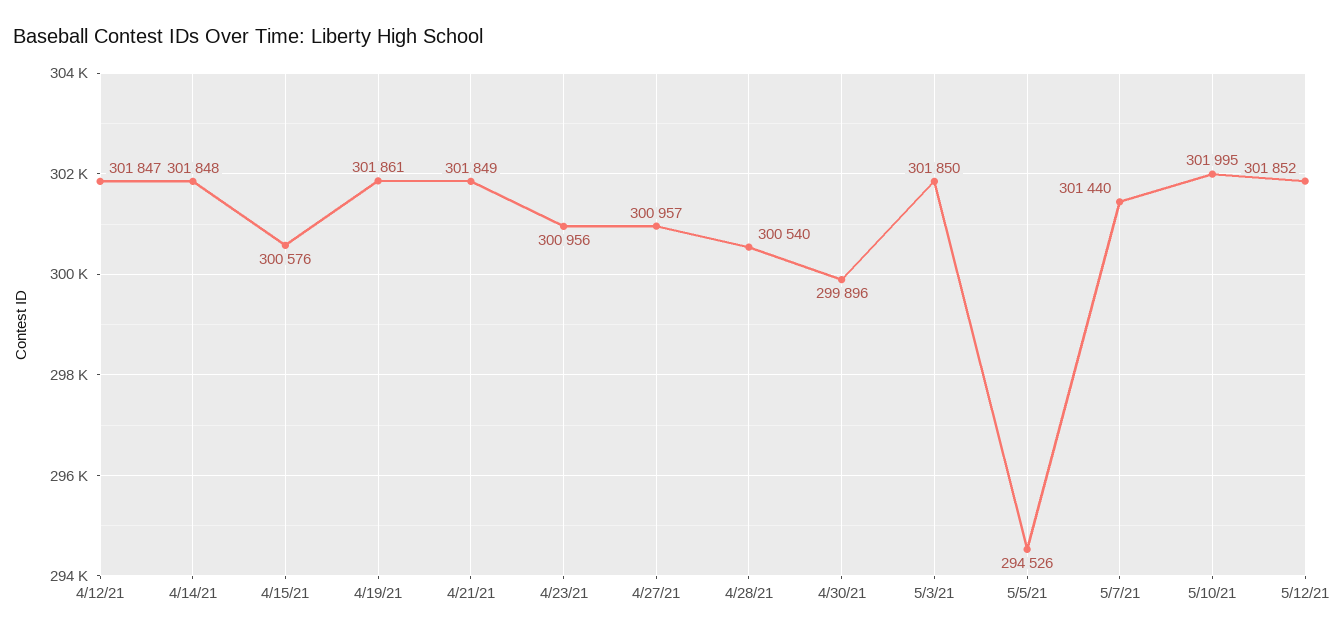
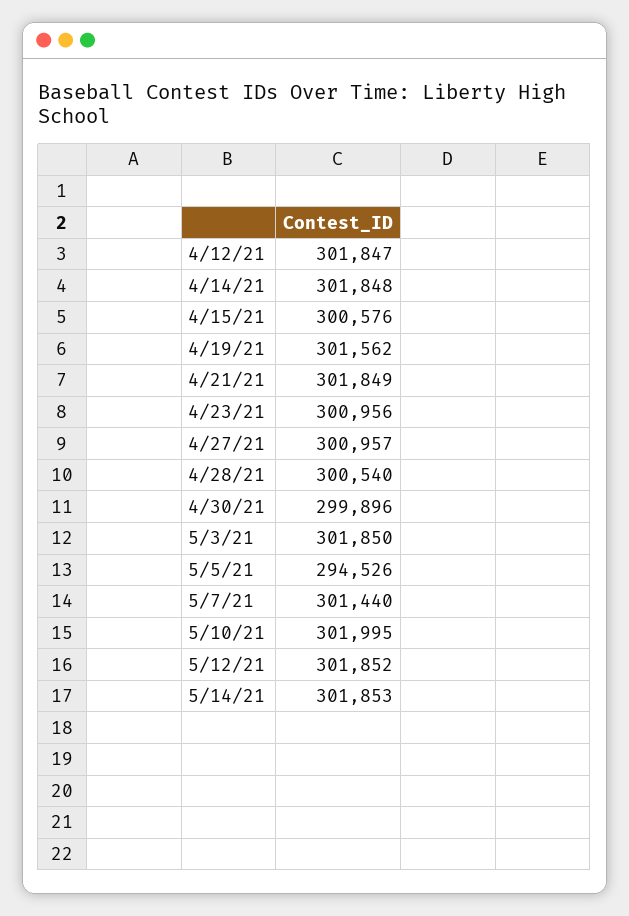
4/19/21: 301861 -> 301562
5/14/21: none -> 301853

